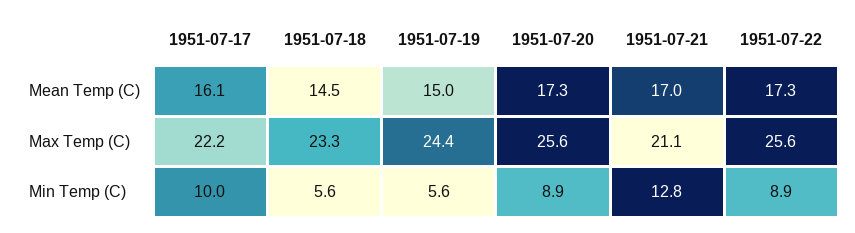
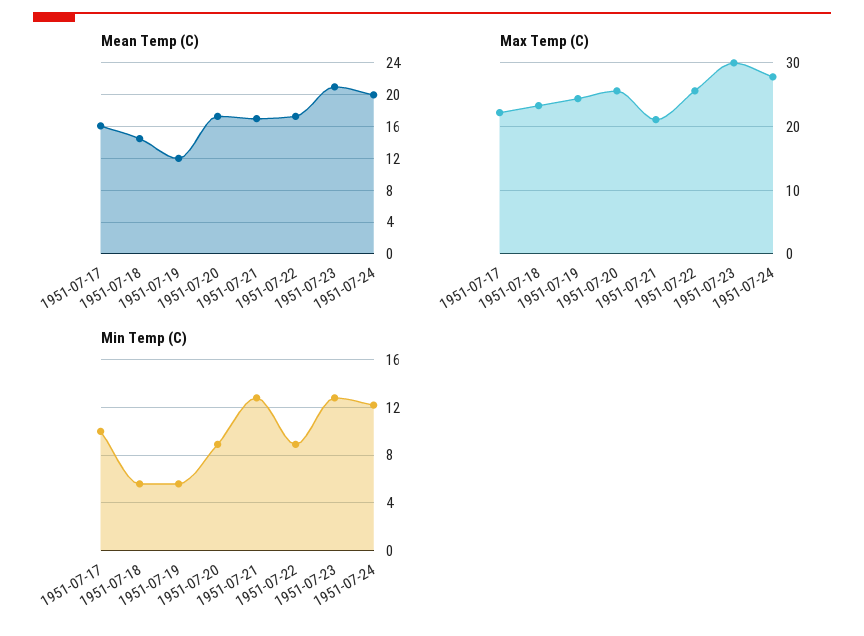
Mean Temp (C), 1951-07-19: 15 -> 12
Mean Temp (C), 1951-07-23: none -> 21
Mean Temp (C), 1951-07-24: none -> 20
Max Temp (C), 1951-07-23: none -> 30
Max Temp (C), 1951-07-24: none -> 28
Min Temp (C), 1951-07-23: none -> 13
Min Temp (C), 1951-07-24: none -> 12

